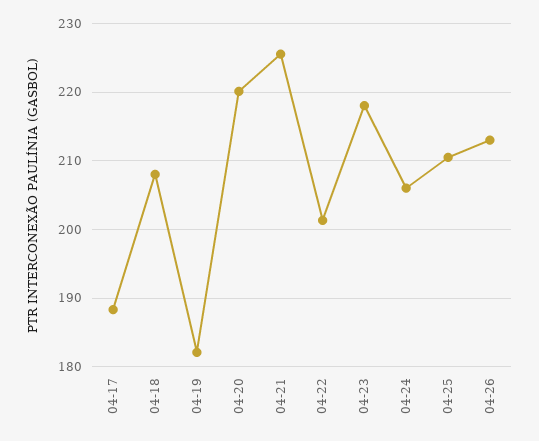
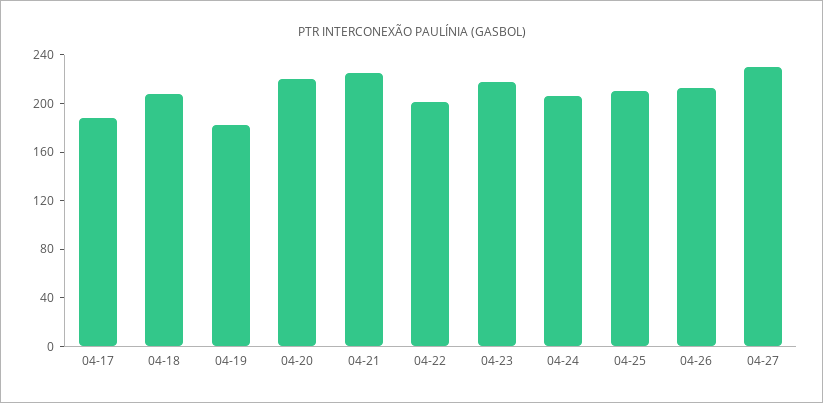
04-27: none -> 230

